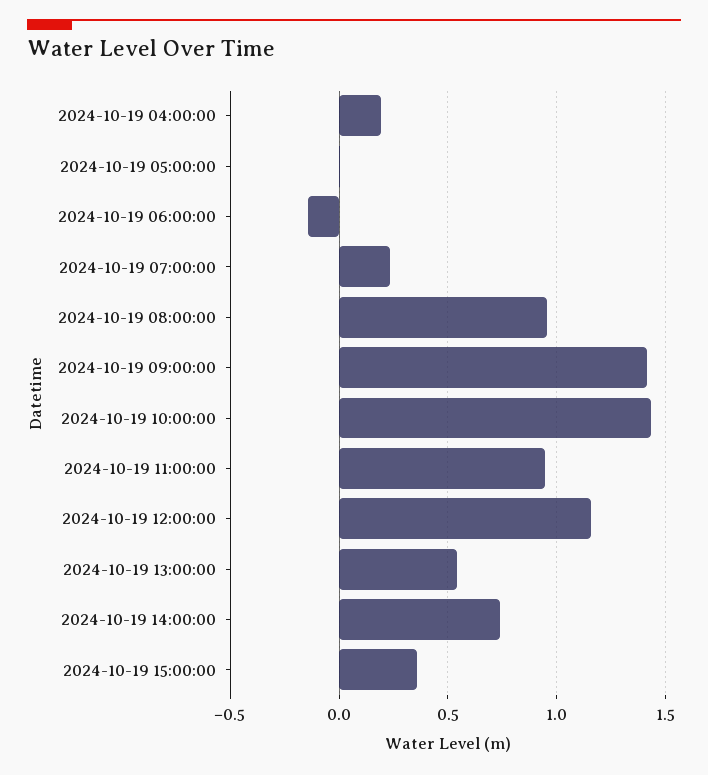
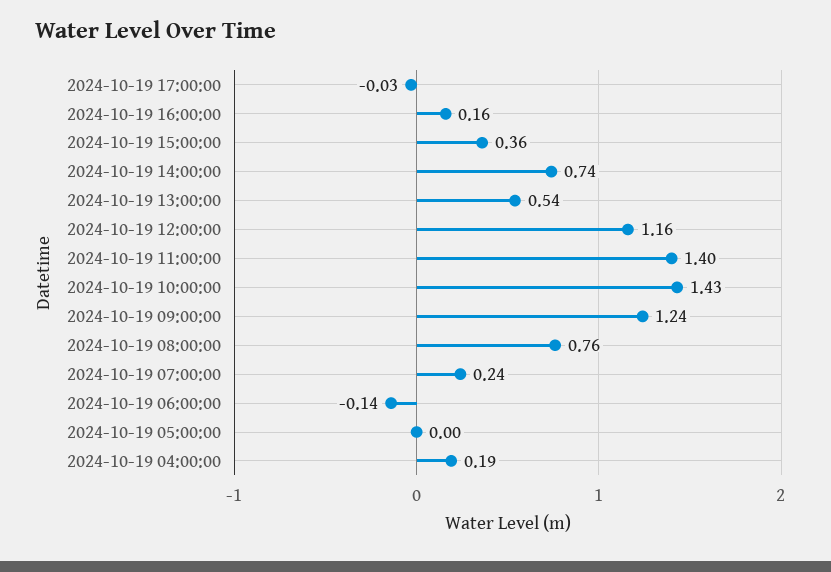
2024-10-19 08:00:00: 0.95 -> 0.76
2024-10-19 09:00:00: 1.4 -> 1.24
2024-10-19 11:00:00: 0.95 -> 1.4
2024-10-19 17:00:00: none -> -0.03
2024-10-19 16:00:00: none -> 0.16

